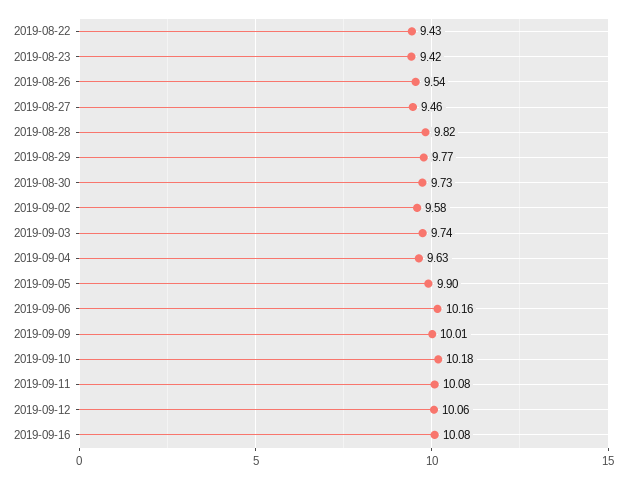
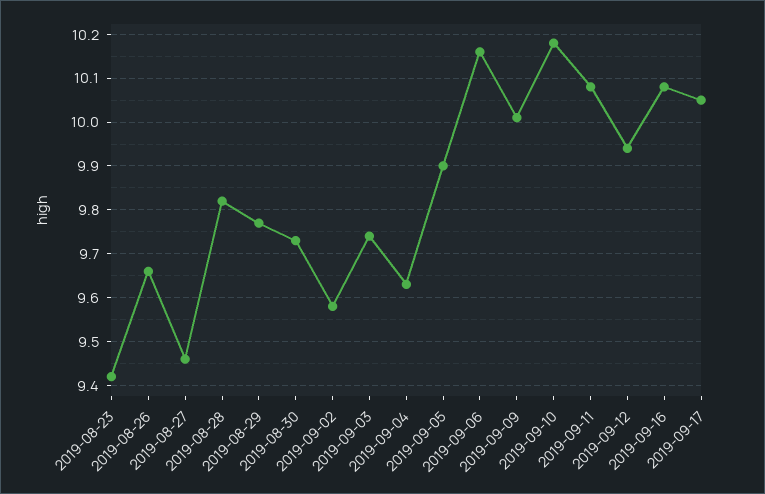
2019-08-22: 9.43 -> none
2019-08-26: 9.54 -> 9.65
2019-09-12: 10.06 -> 9.95
2019-09-17: none -> 10.05

